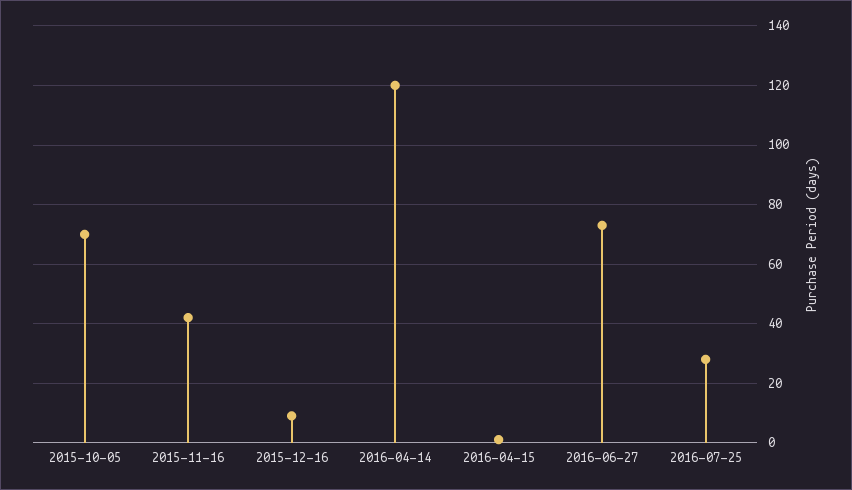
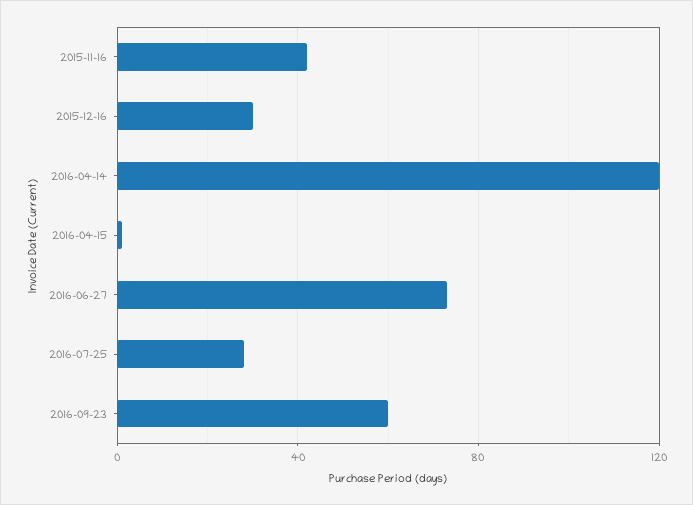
2015-10-05: 70 -> none
2015-12-16: 10 -> 30
2016-09-23: none -> 60

